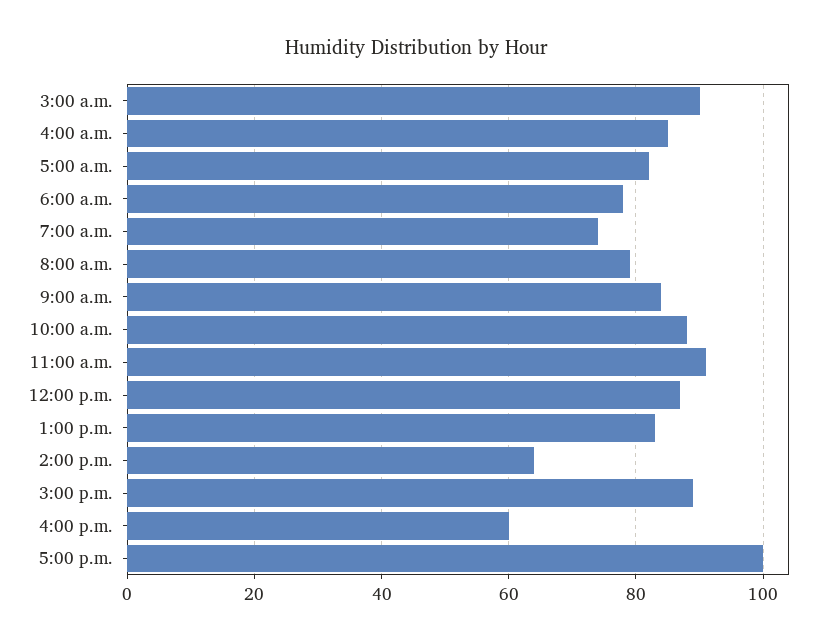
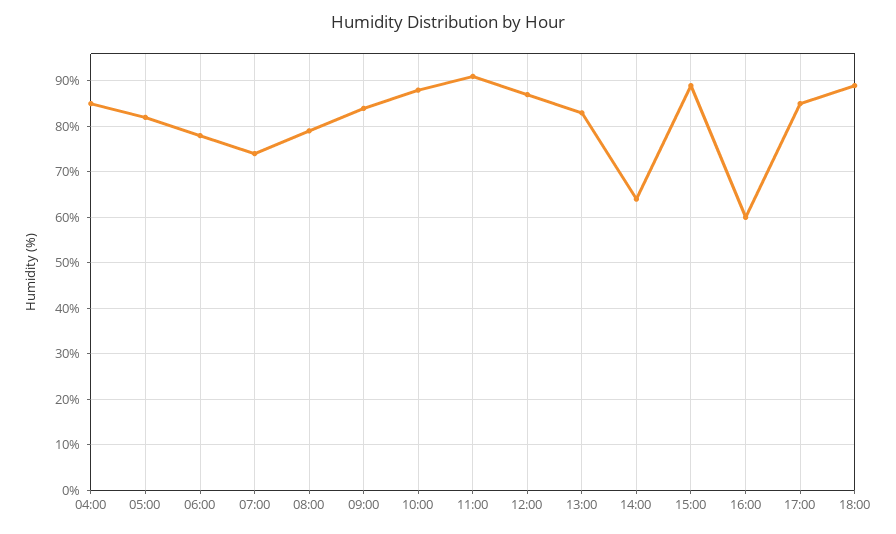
3:00 a.m.: 90 -> none
5:00 p.m.: 100 -> 85
18:00: none -> 90

